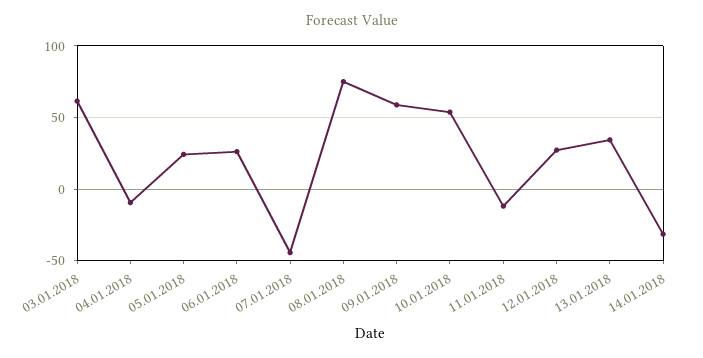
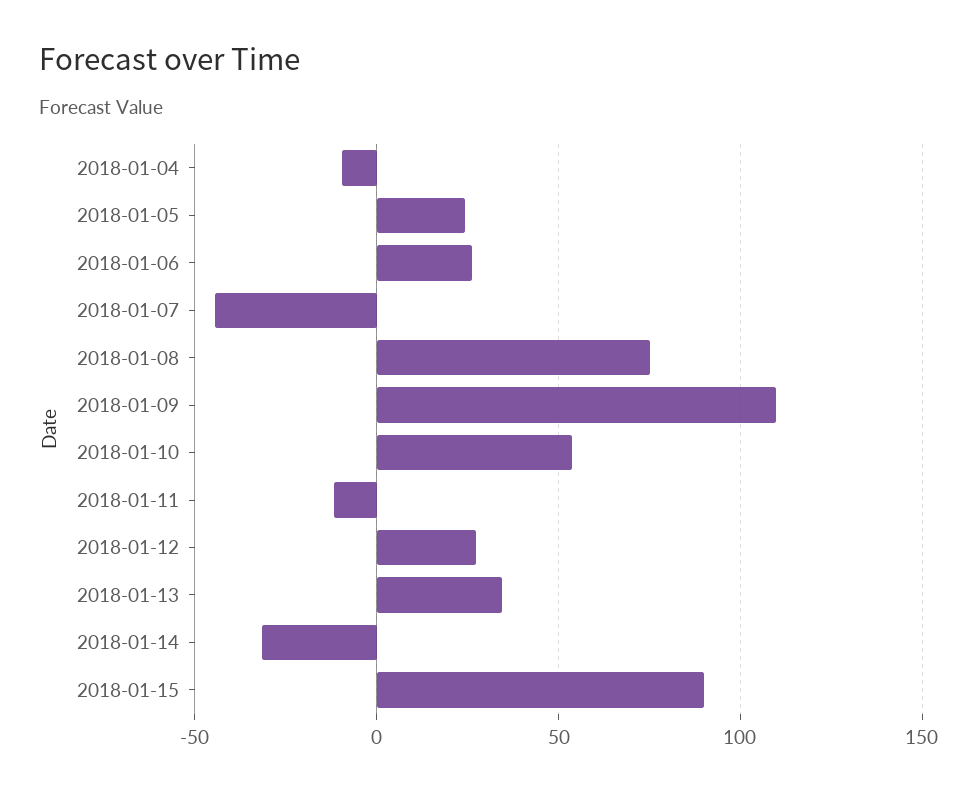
03.01.2018: 60 -> none
09.01.2018: 60 -> 110
2018-01-15: none -> 90

